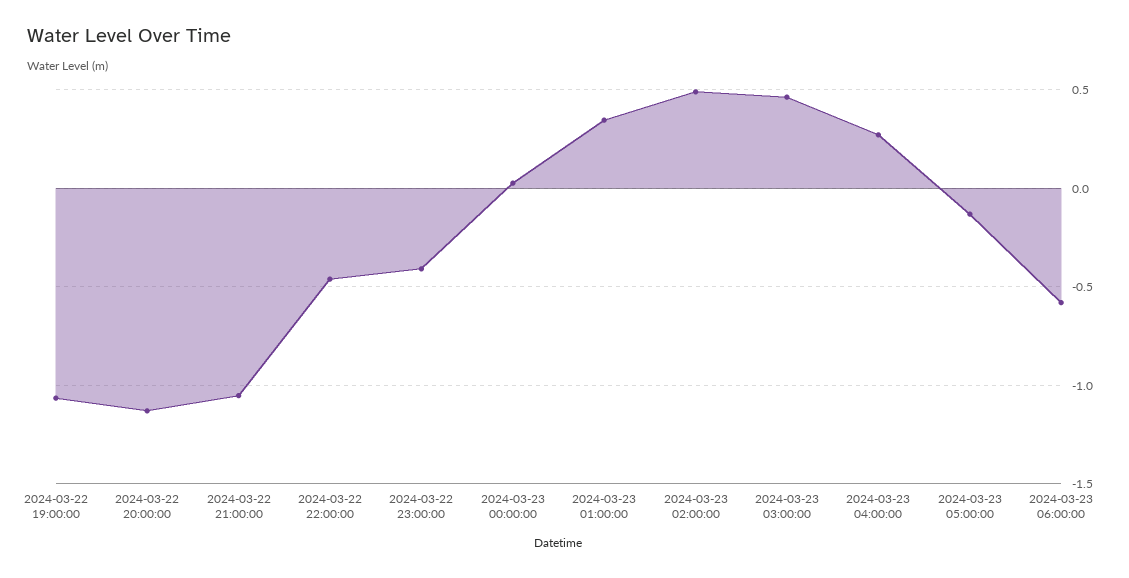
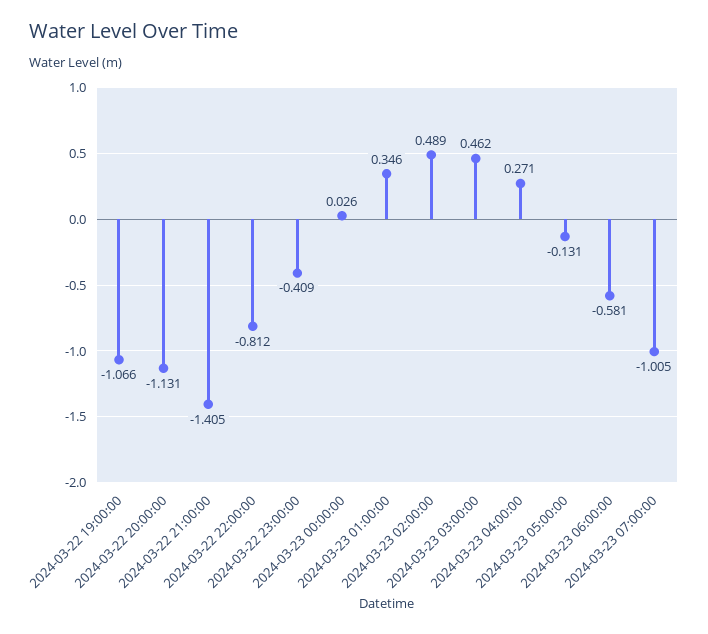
2024-03-22 21:00:00: -1.05 -> -1.405
2024-03-22 22:00:00: -0.45 -> -0.812
2024-03-23 07:00:00: none -> -1.005

